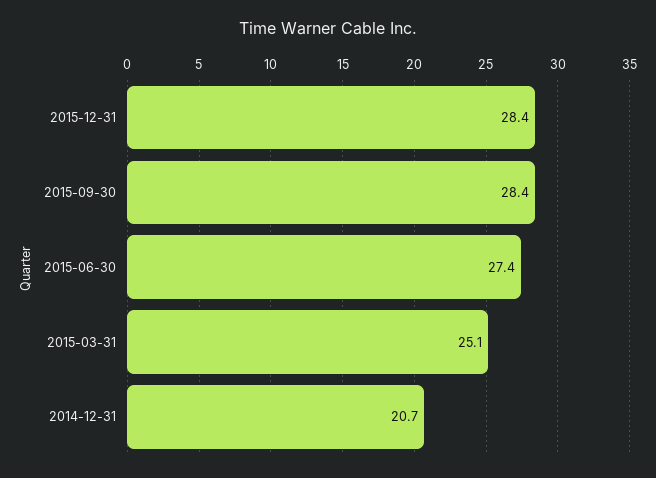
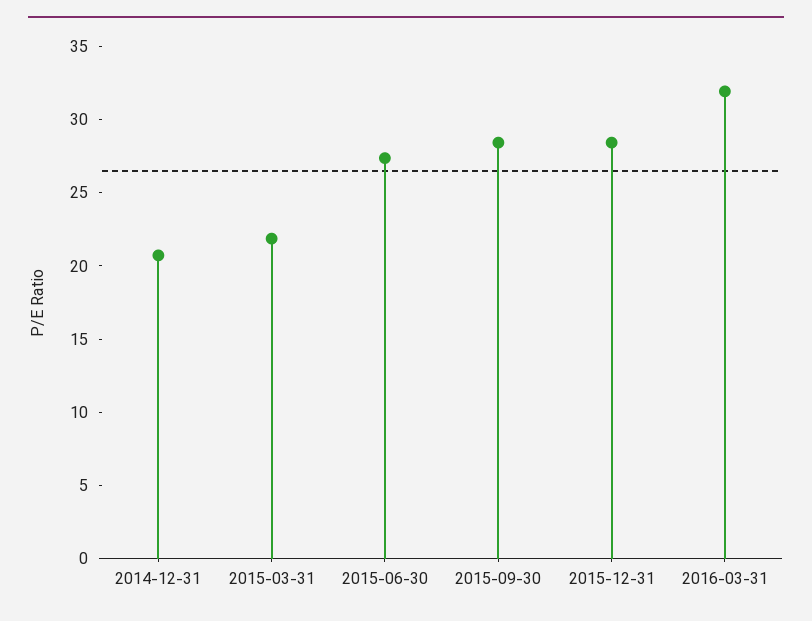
2015-03-31: 25.1 -> 22
2016-03-31: none -> 32

